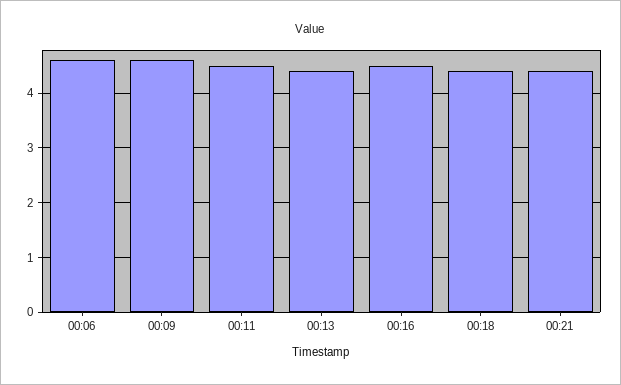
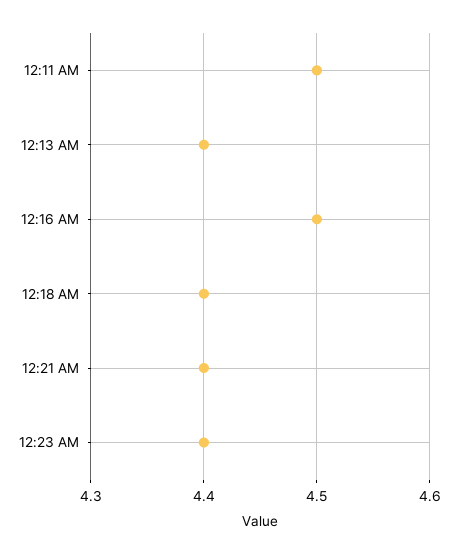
00:06: 4.5 -> none
00:09: 4.5 -> none
12:23 AM: none -> 4.4

